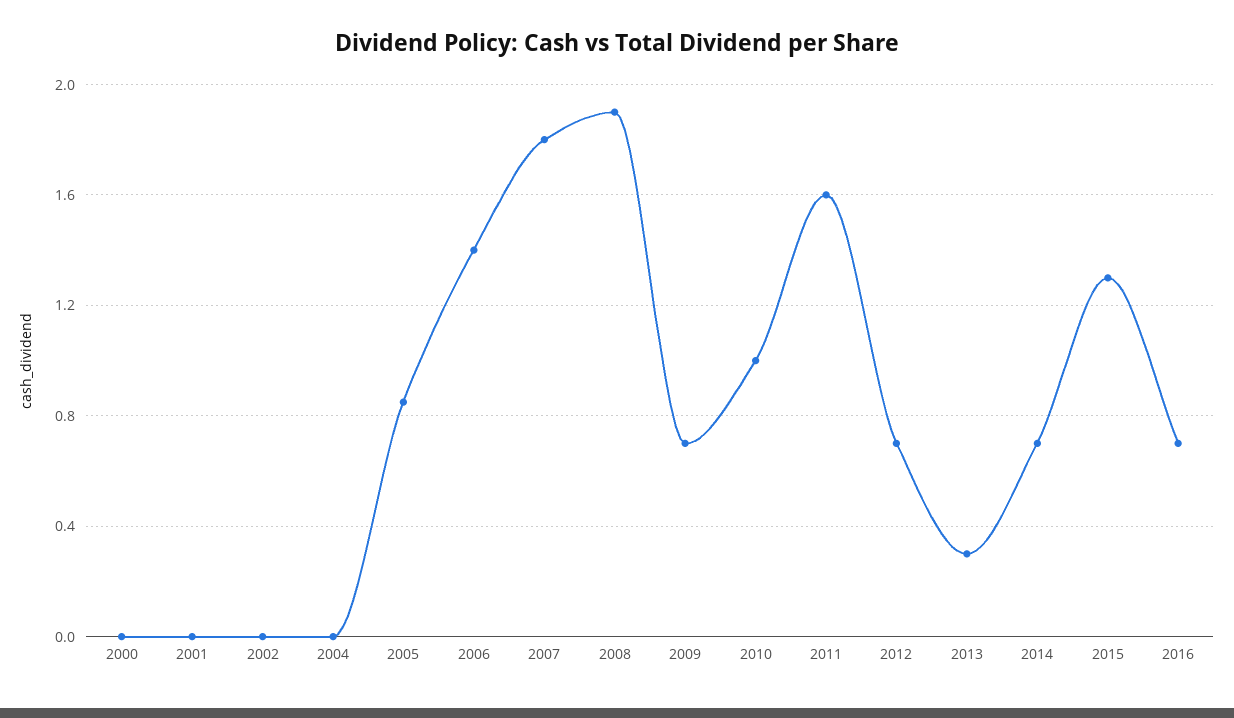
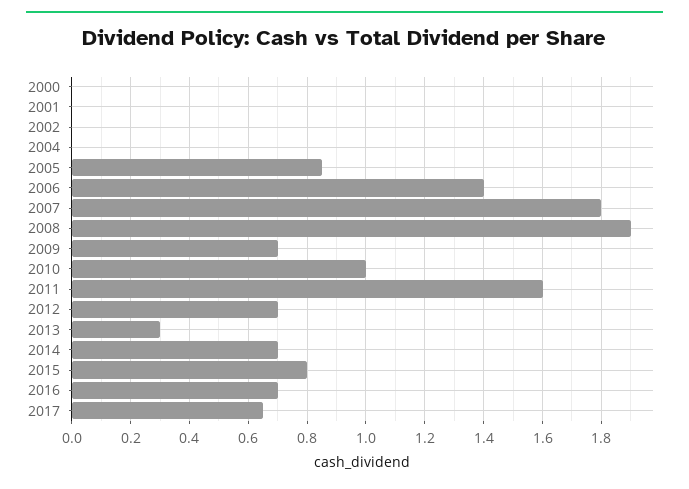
2015: 1.3 -> 0.8
2017: none -> 0.65

